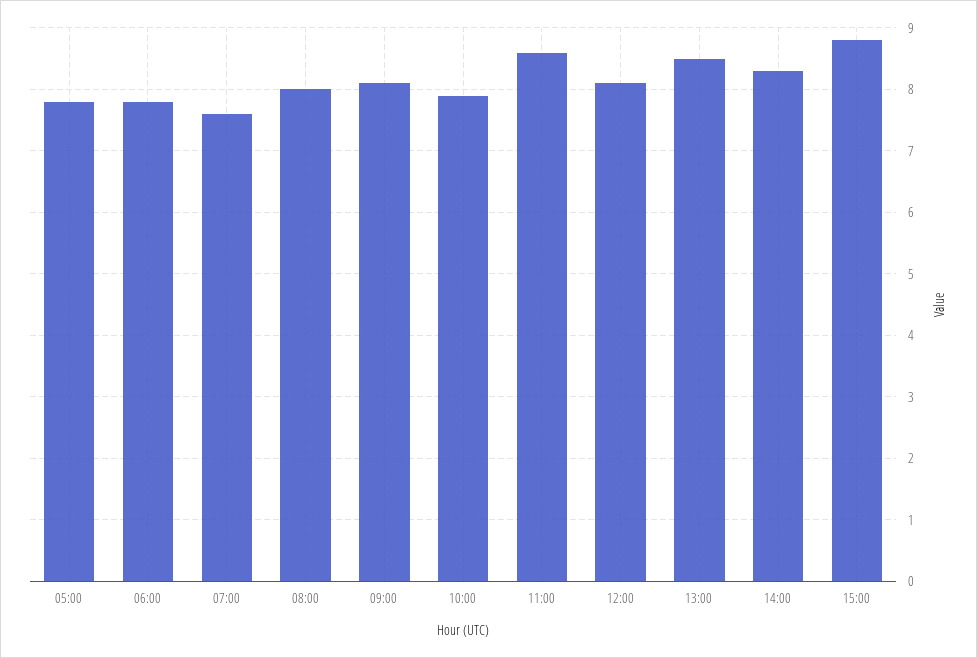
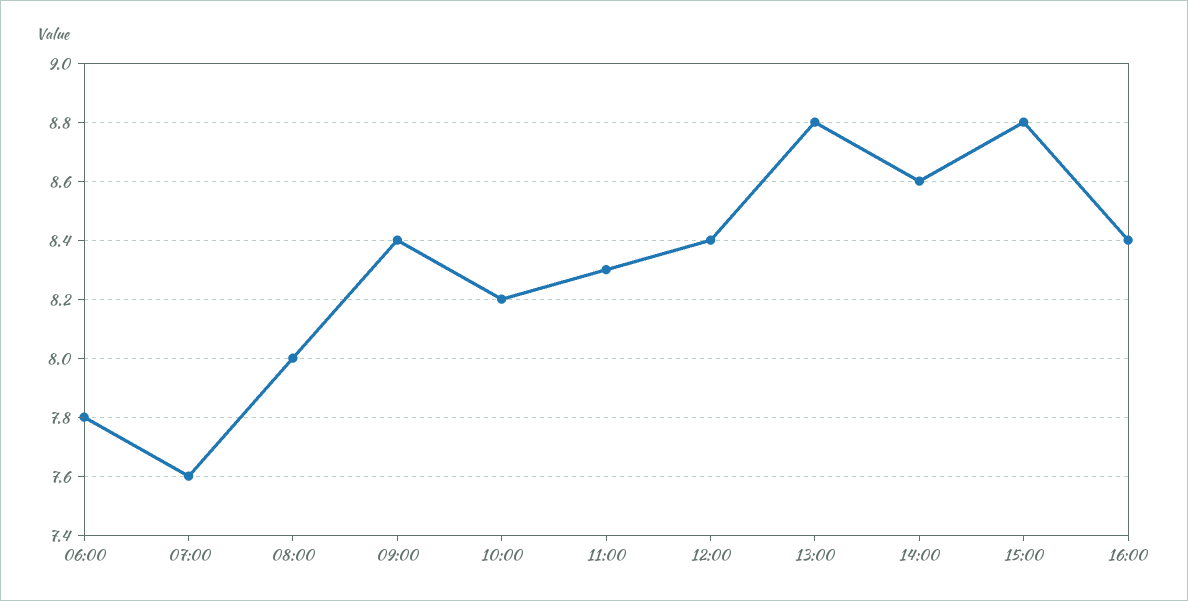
05:00: 7.8 -> none
09:00: 8.1 -> 8.4
10:00: 7.9 -> 8.2
11:00: 8.6 -> 8.3
12:00: 8.1 -> 8.4
13:00: 8.5 -> 8.8
14:00: 8.3 -> 8.6
16:00: none -> 8.4

